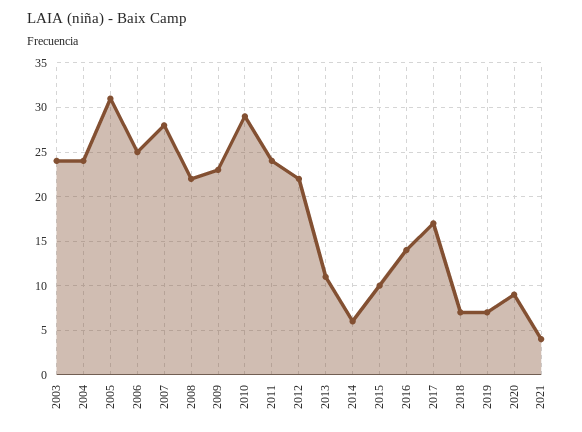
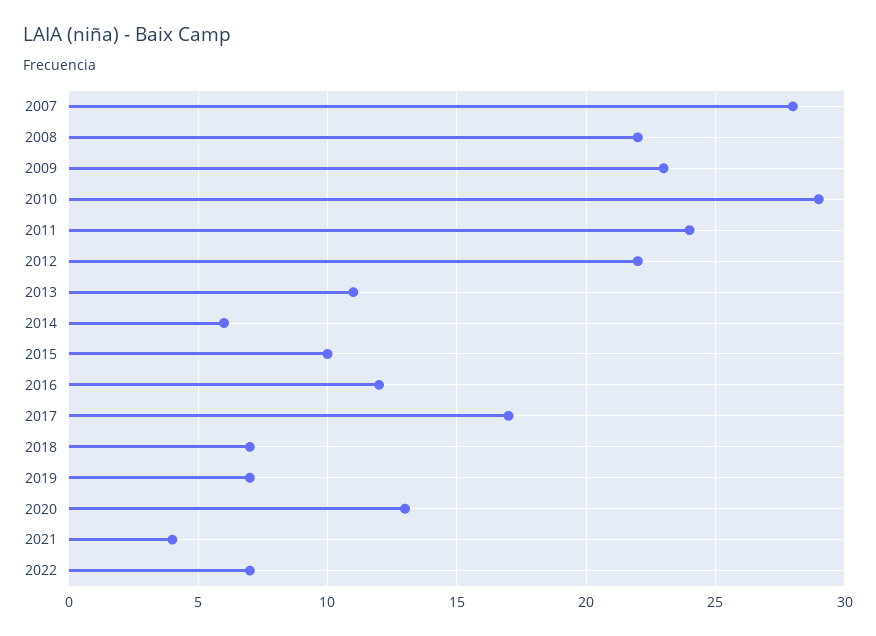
2003: 24 -> none
2004: 24 -> none
2005: 31 -> none
2006: 25 -> none
2016: 14 -> 12
2020: 9 -> 13
2022: none -> 7

